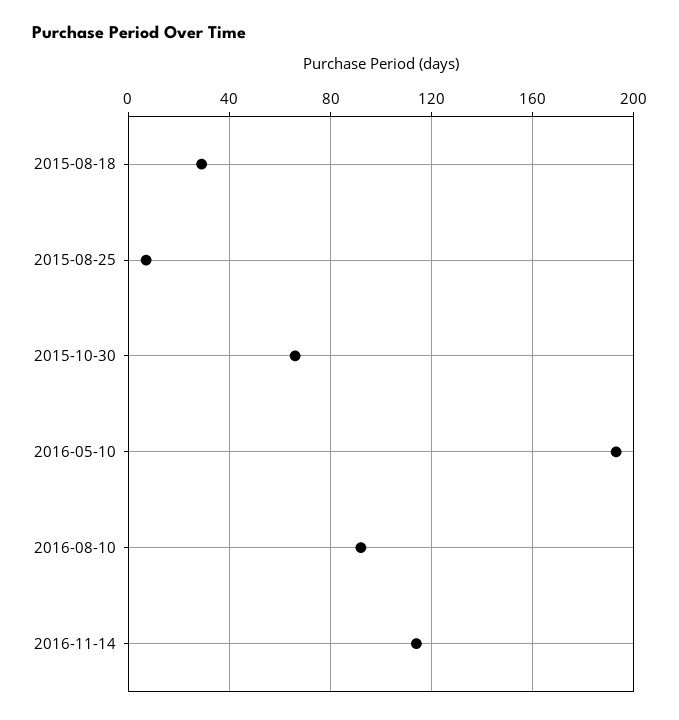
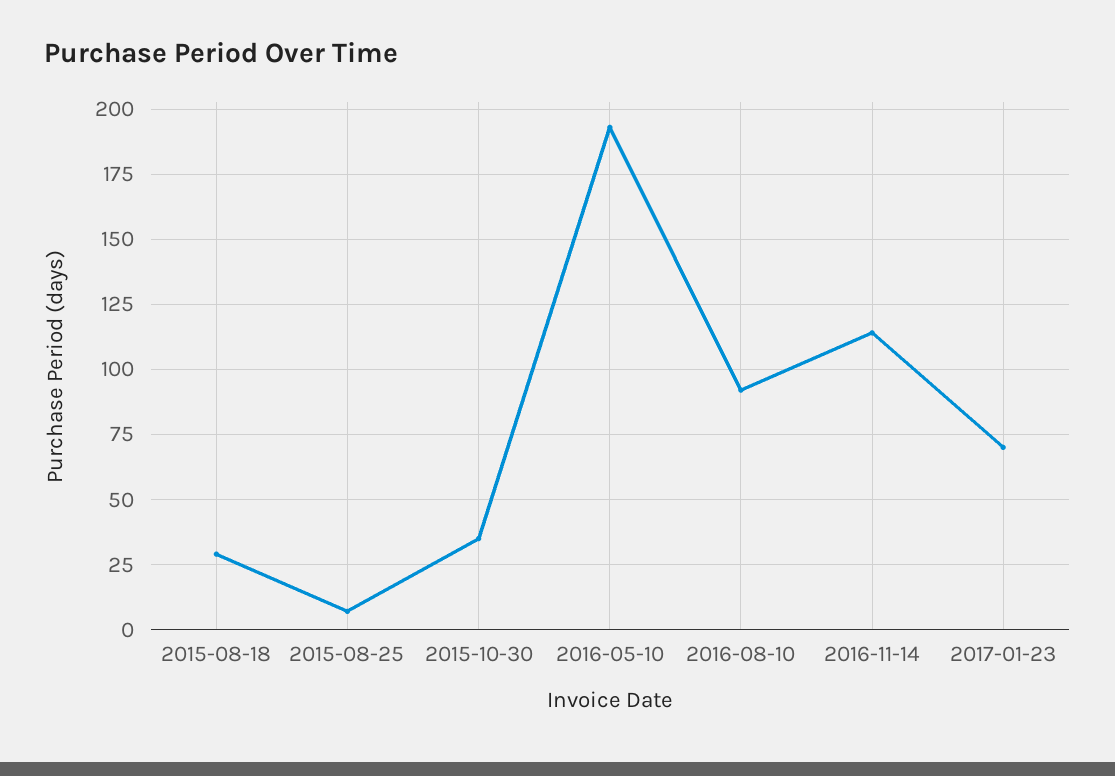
2015-10-30: 65 -> 35
2017-01-23: none -> 70

